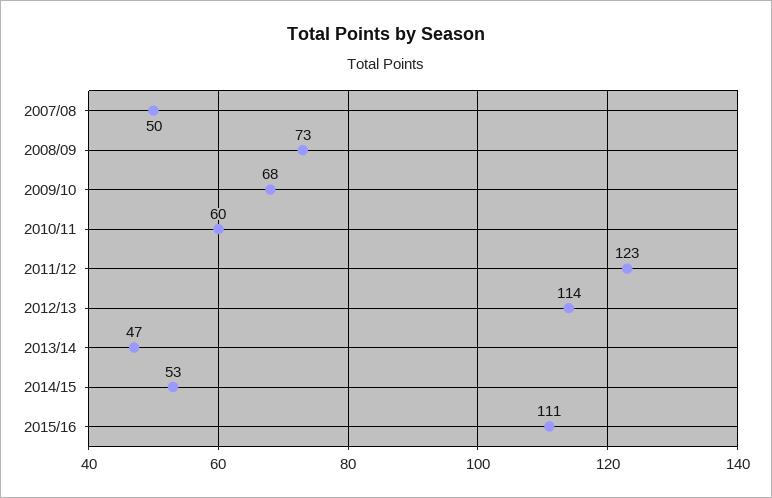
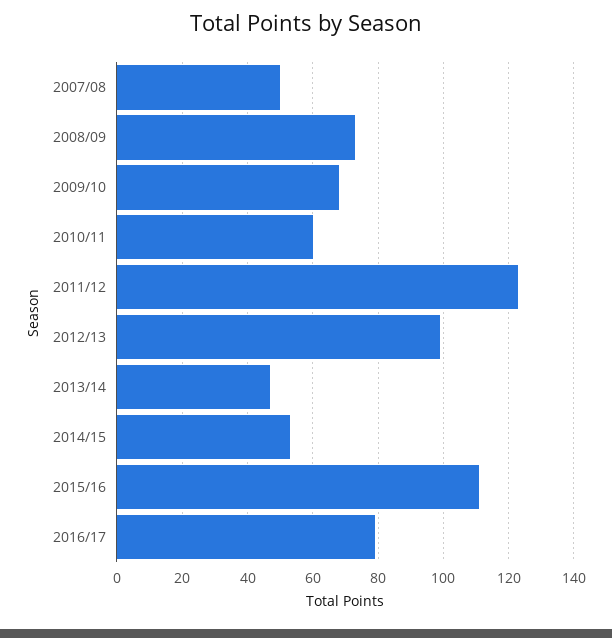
2012/13: 114 -> 100
2016/17: none -> 80

